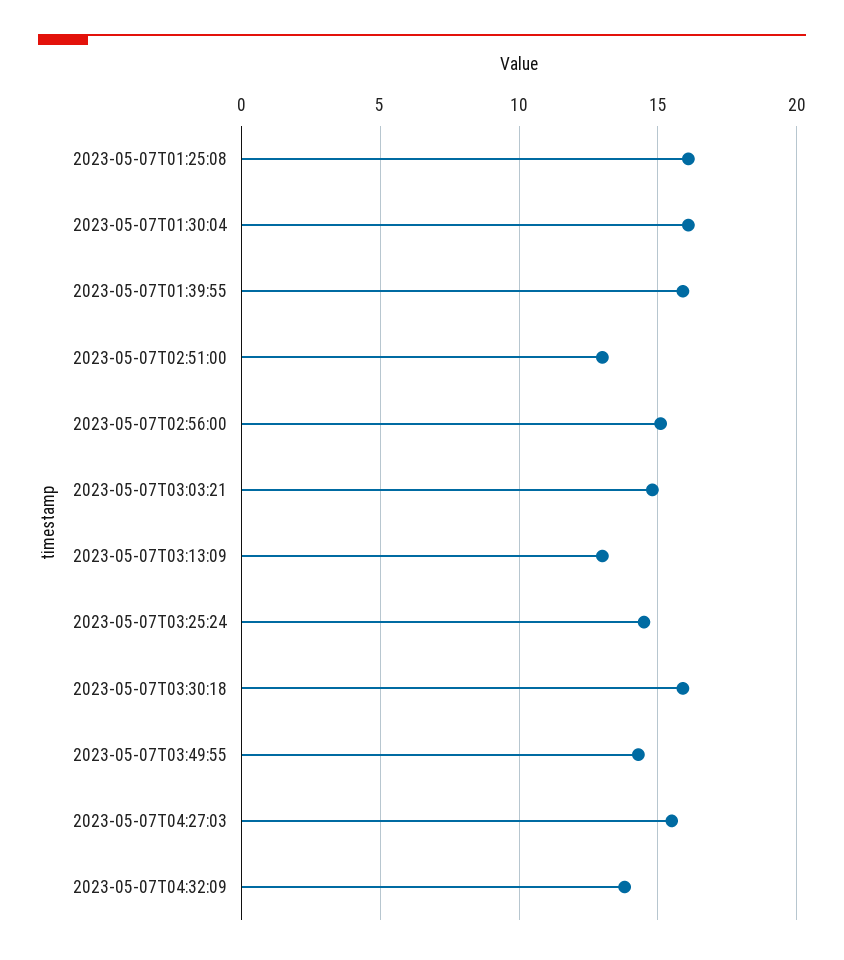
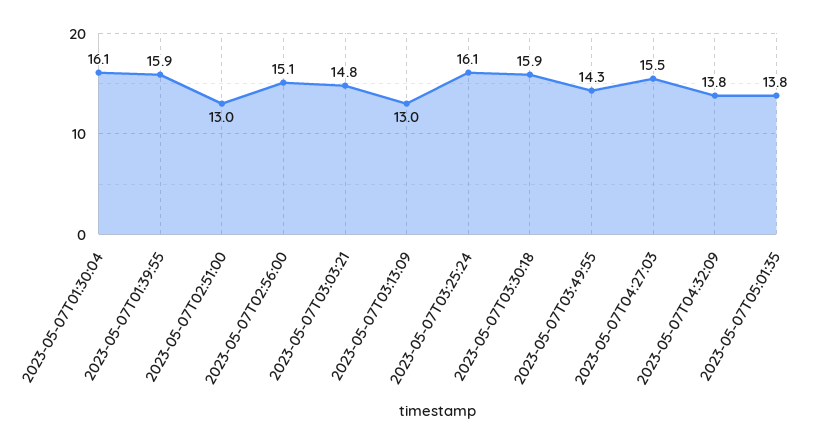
2023-05-07T01:25:08: 16 -> none
2023-05-07T03:25:24: 14.5 -> 16.1
2023-05-07T05:01:35: none -> 13.8

